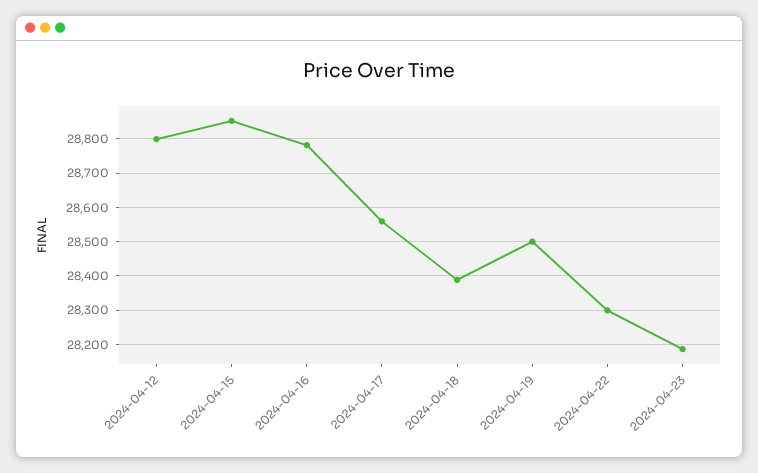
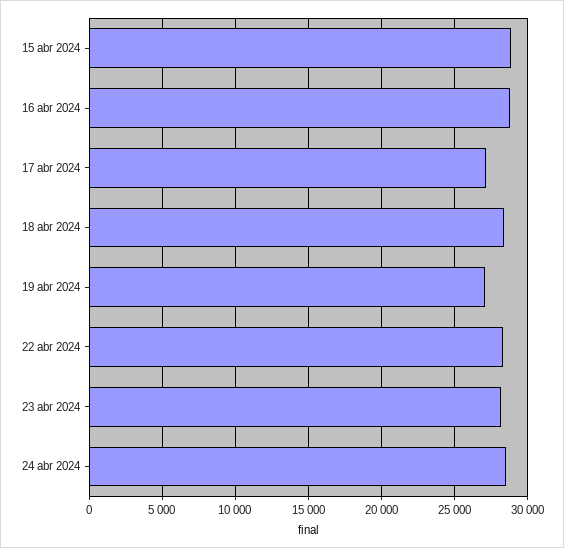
2024-04-12: 28800 -> none
2024-04-17: 28560 -> 27000
2024-04-19: 28500 -> 27000
24 abr 2024: none -> 28500

